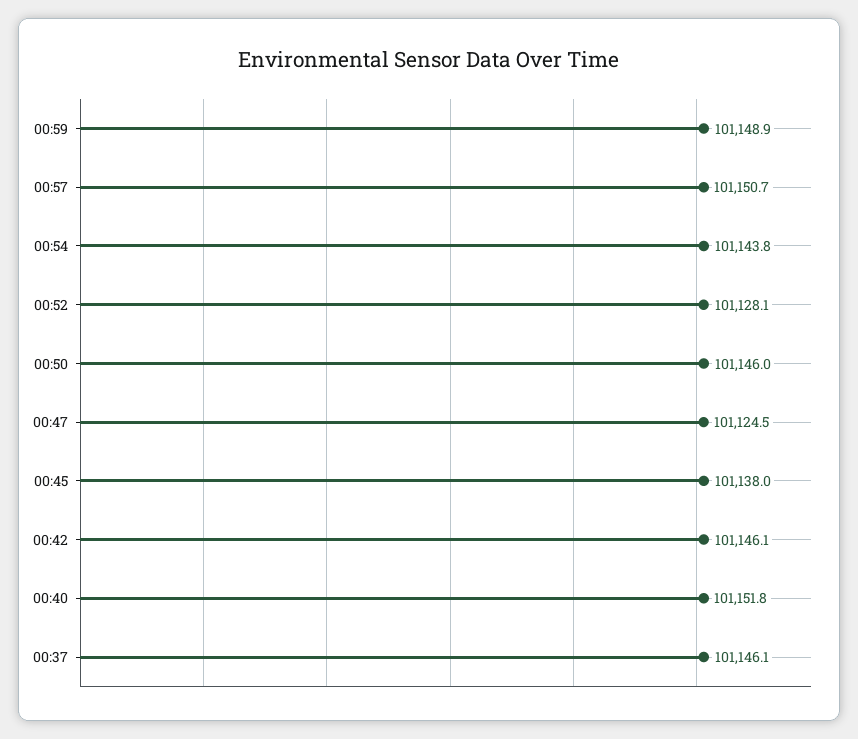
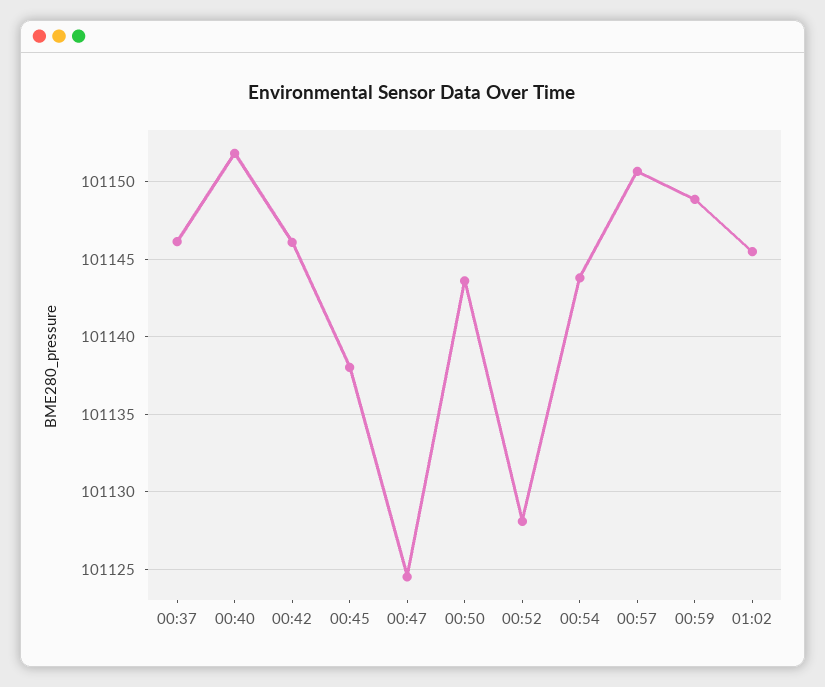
00:50: 101146 -> 101143.5
01:02: none -> 101145.5

